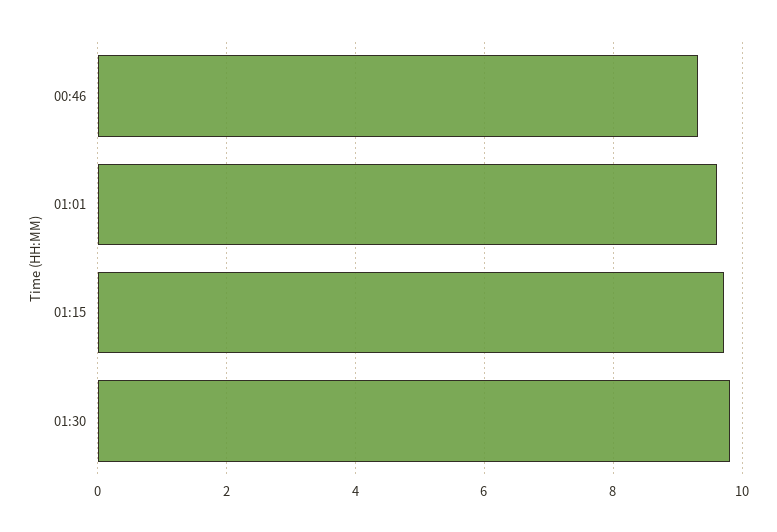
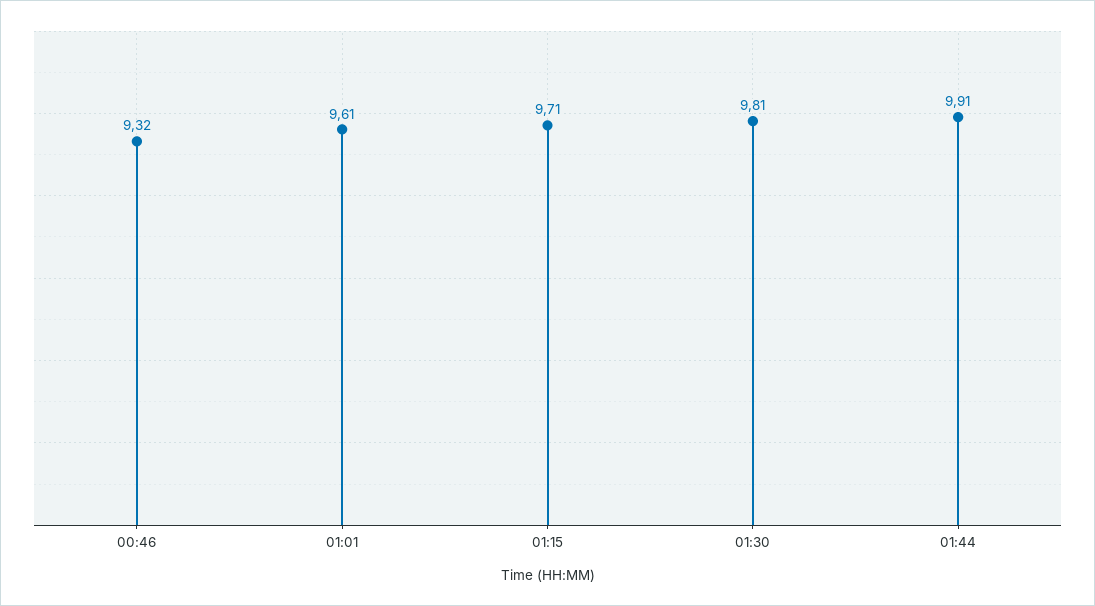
01:44: none -> 9.91

